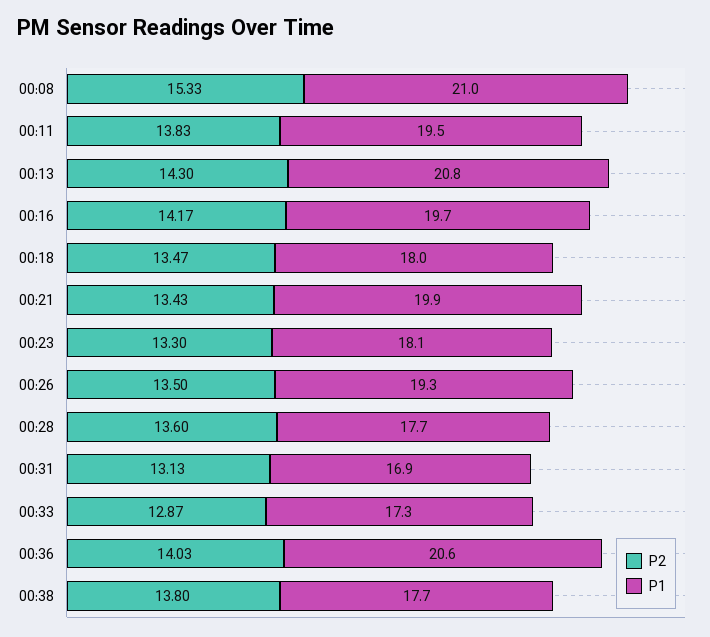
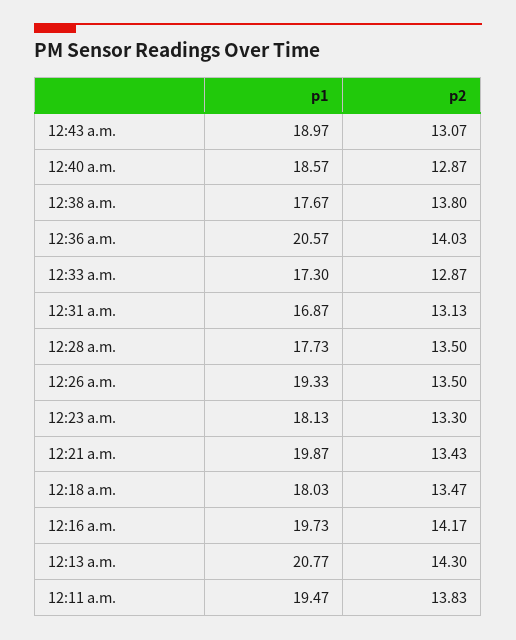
P2, 00:08: 15.33 -> none
P1, 00:08: 21 -> none
P2, 00:28: 13.6 -> 13.5
P1, 12:43 a.m.: none -> 18.97
P2, 12:43 a.m.: none -> 13.07
P1, 12:40 a.m.: none -> 18.57
P2, 12:40 a.m.: none -> 12.87

